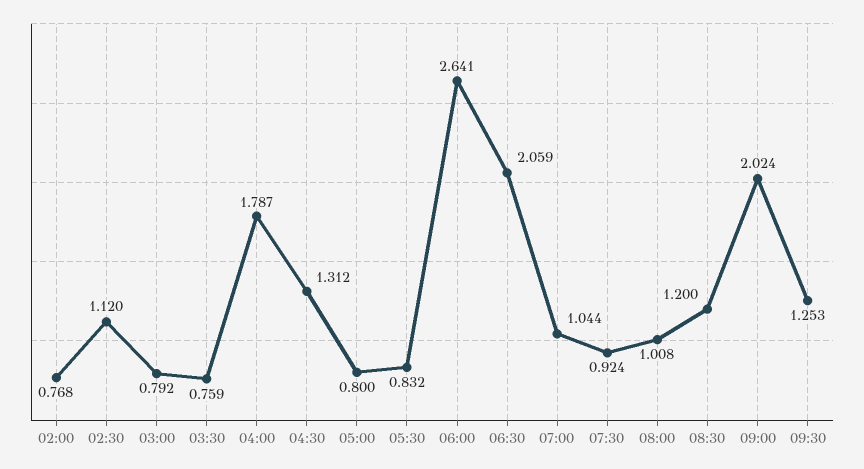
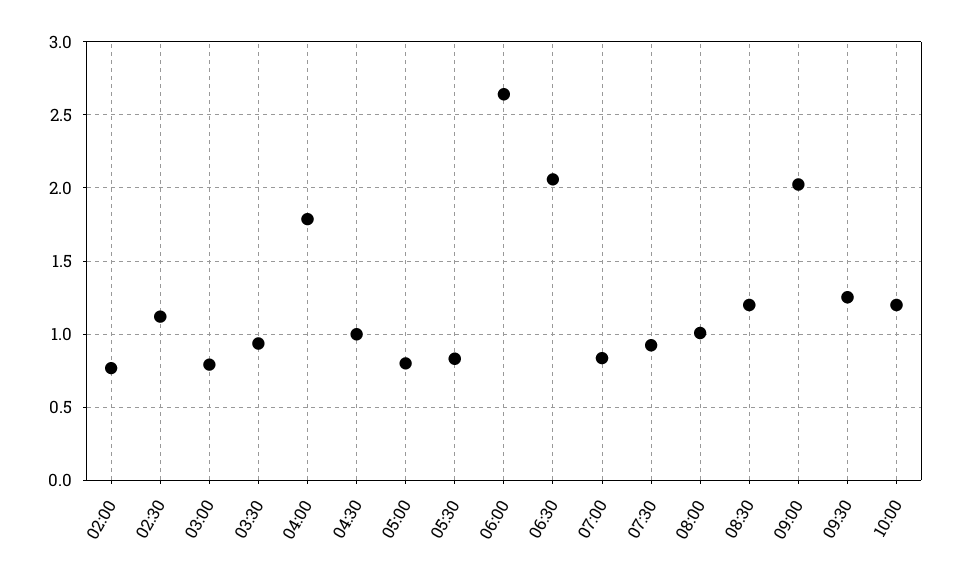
03:30: 0.759 -> 0.95
04:30: 1.312 -> 1
07:00: 1.044 -> 0.85
10:00: none -> 1.2

